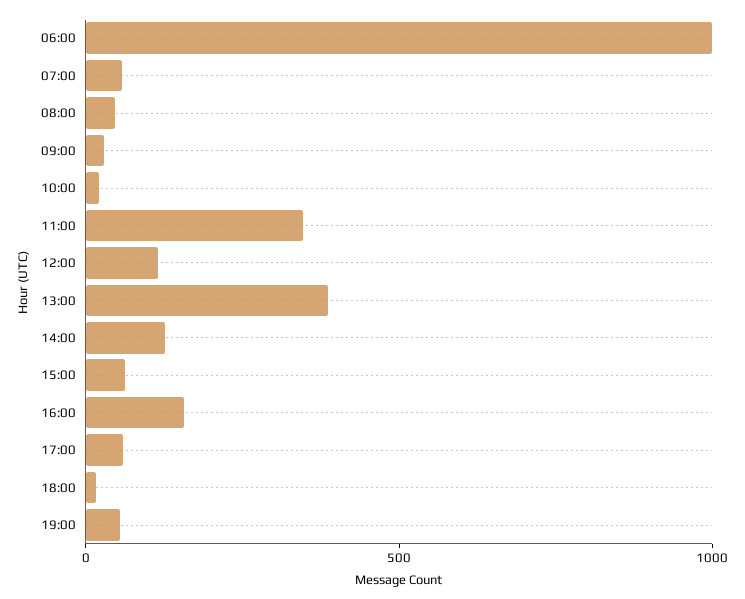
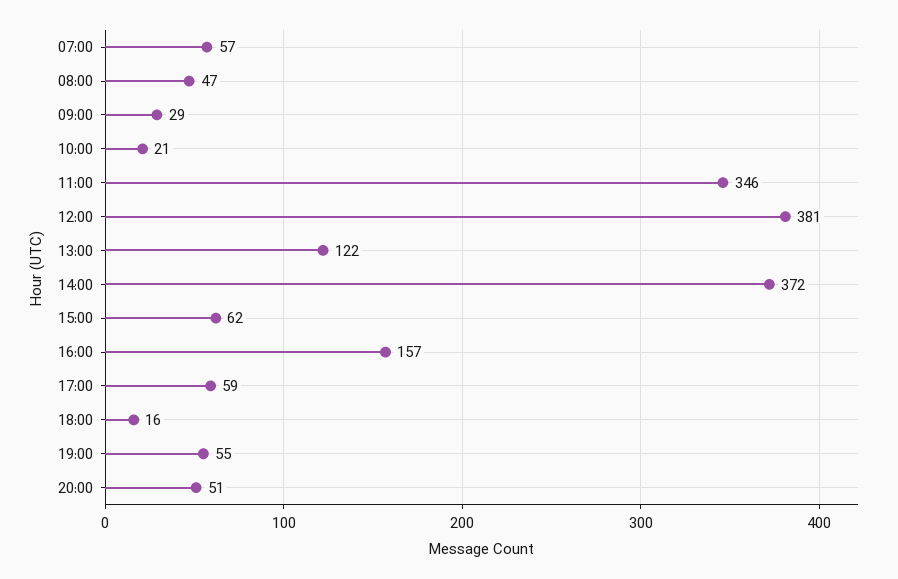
06:00: 1000 -> none
12:00: 100 -> 381
13:00: 400 -> 122
14:00: 100 -> 372
20:00: none -> 51

